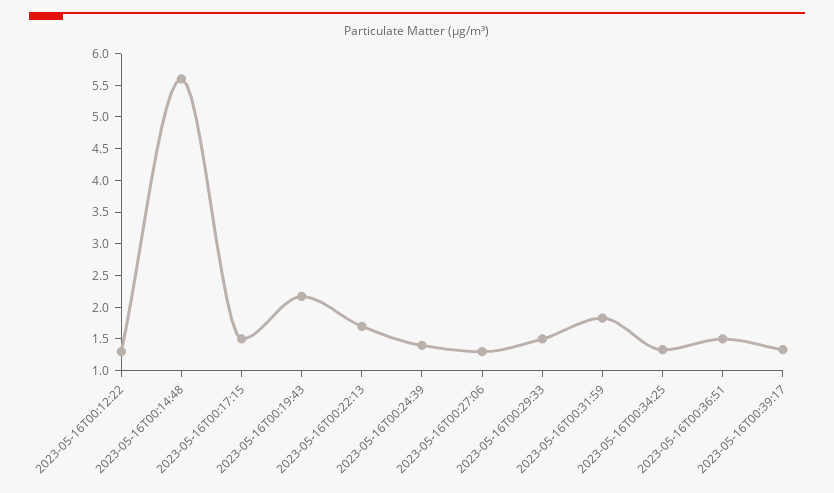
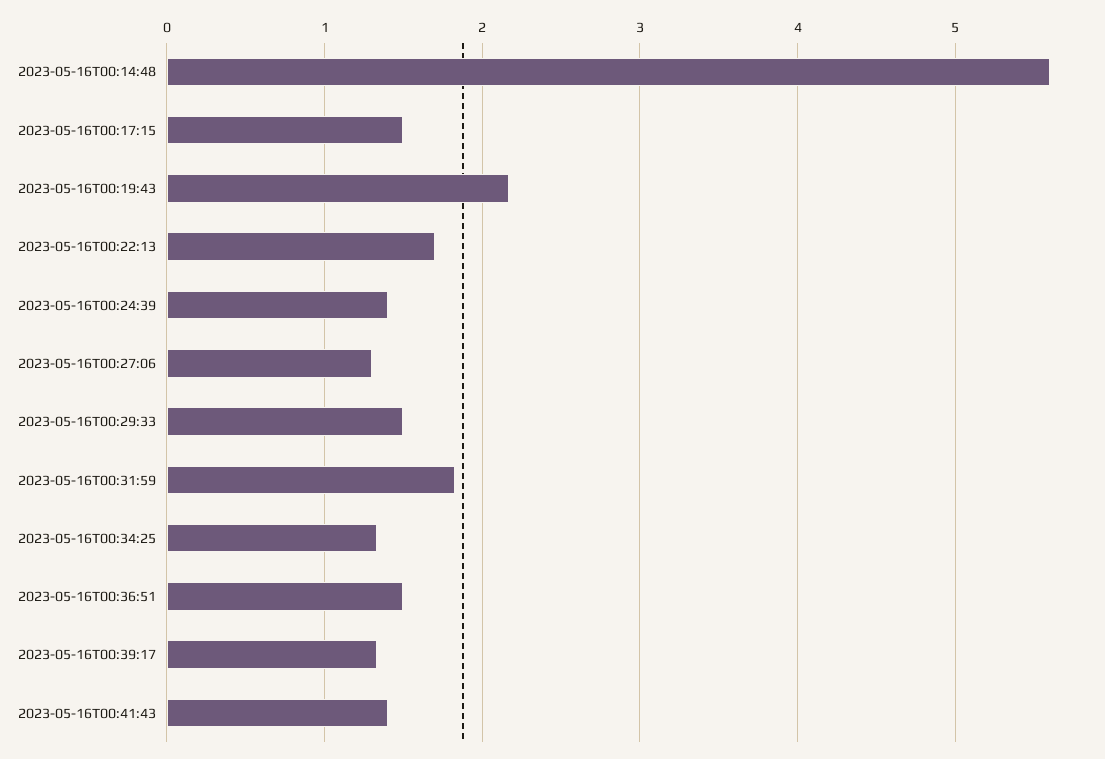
2023-05-16T00:12:22: 1.25 -> none
2023-05-16T00:41:43: none -> 1.4

